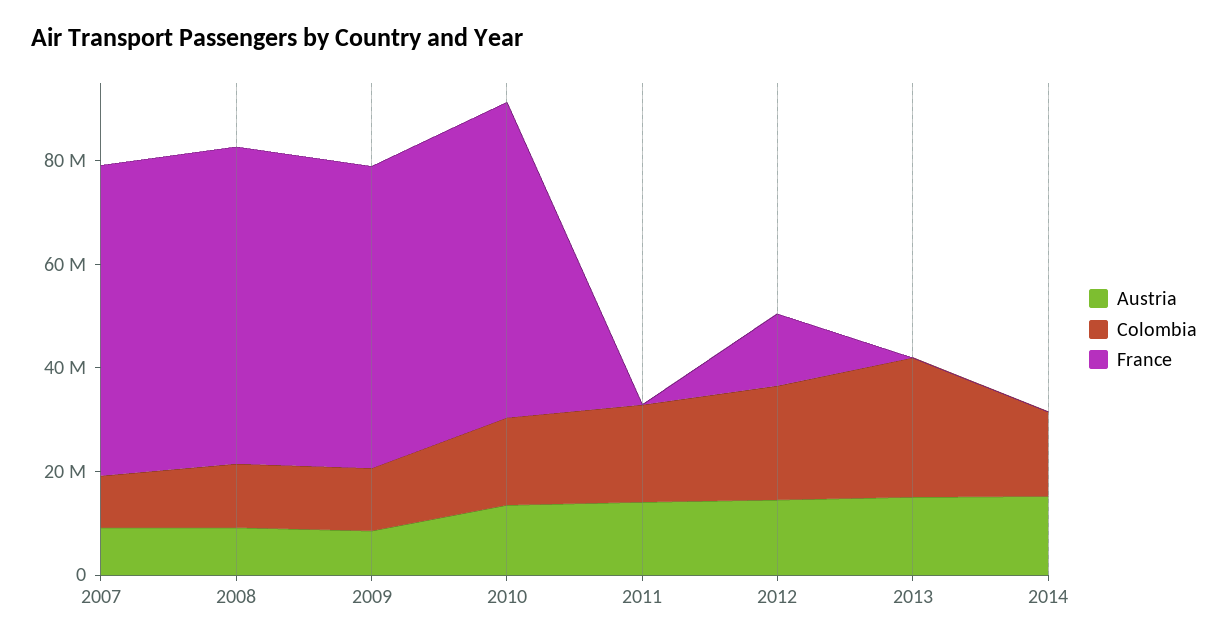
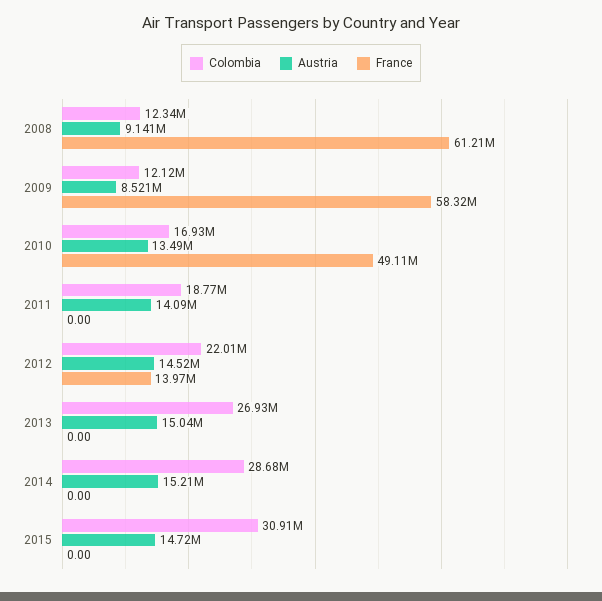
Austria, 2007: 10000000 -> none
Colombia, 2007: 10000000 -> none
France, 2007: 60000000 -> none
France, 2010: 60000000 -> 49110000
Colombia, 2014: 15000000 -> 28680000
Colombia, 2015: none -> 30910000
Austria, 2015: none -> 14720000
France, 2015: none -> 0

